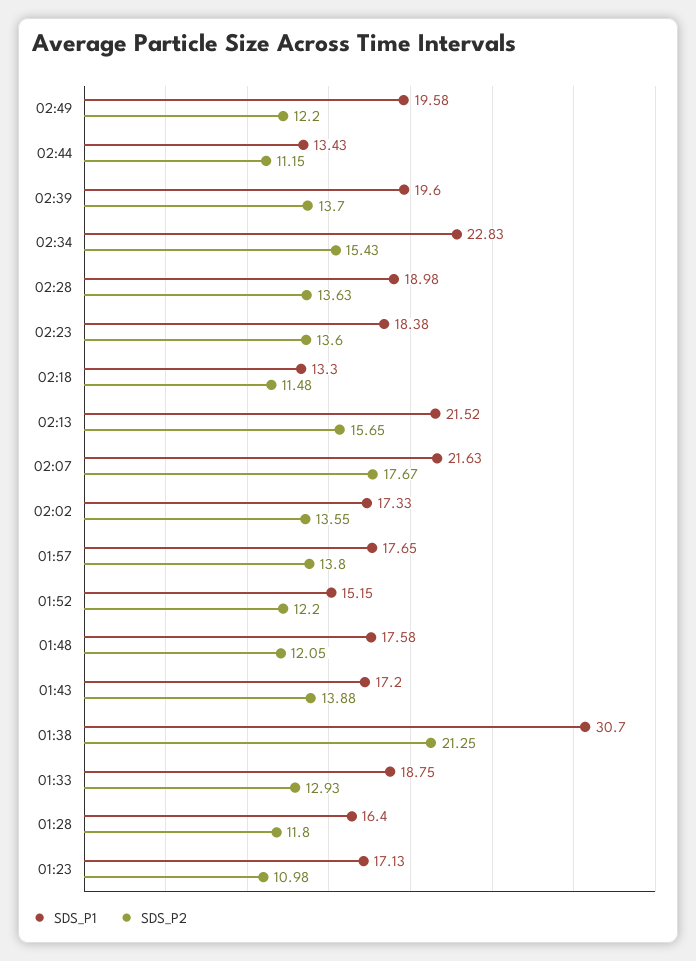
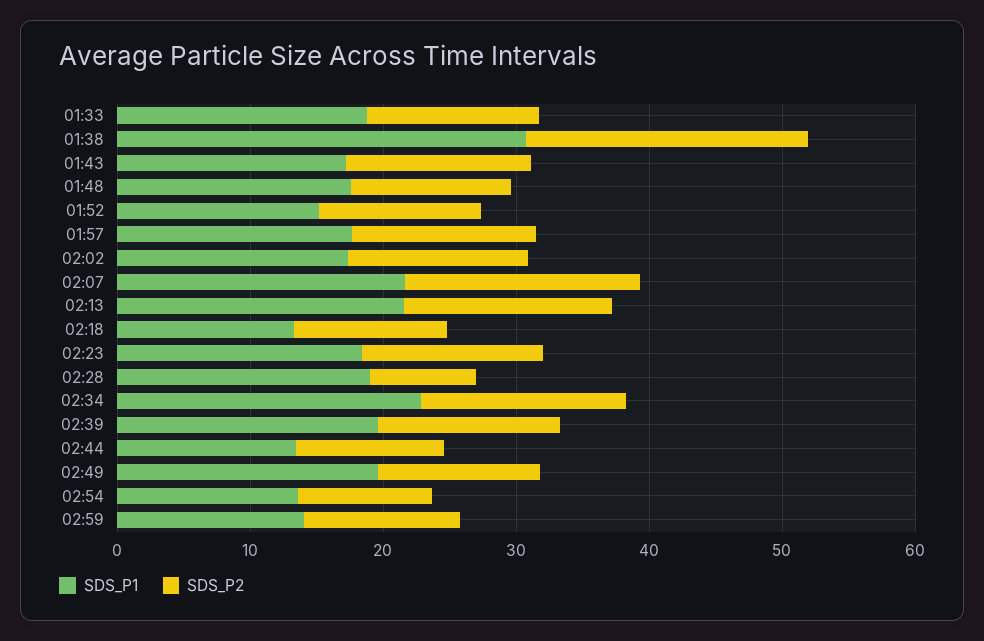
SDS_P2, 02:28: 13.63 -> 8
SDS_P1, 01:28: 16.4 -> none
SDS_P2, 01:28: 11.8 -> none
SDS_P1, 01:23: 17.13 -> none
SDS_P2, 01:23: 10.98 -> none
SDS_P1, 02:54: none -> 14
SDS_P2, 02:54: none -> 10
SDS_P1, 02:59: none -> 14
SDS_P2, 02:59: none -> 12

